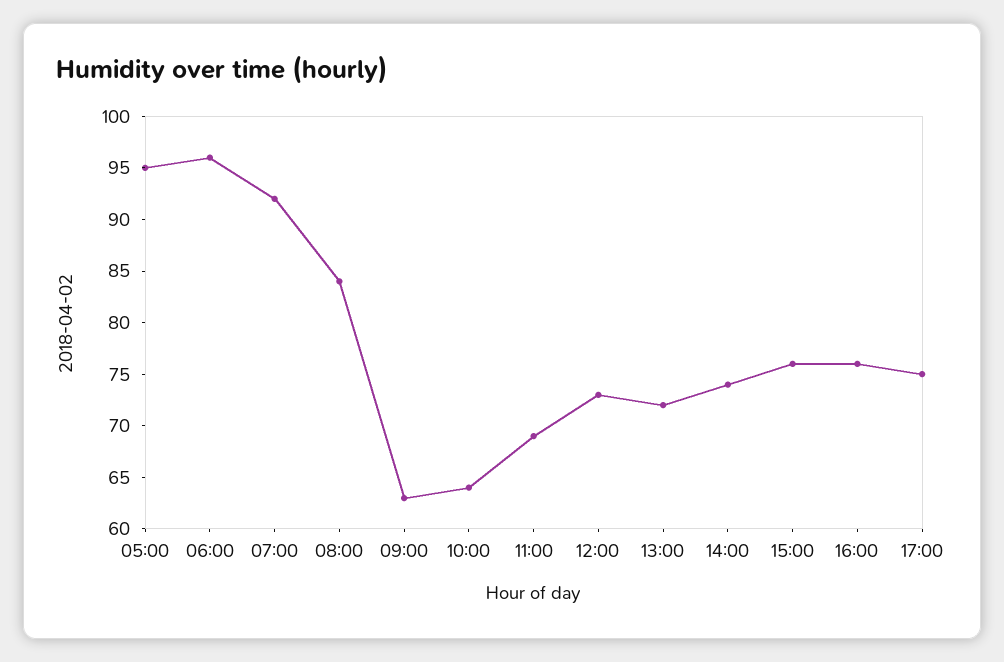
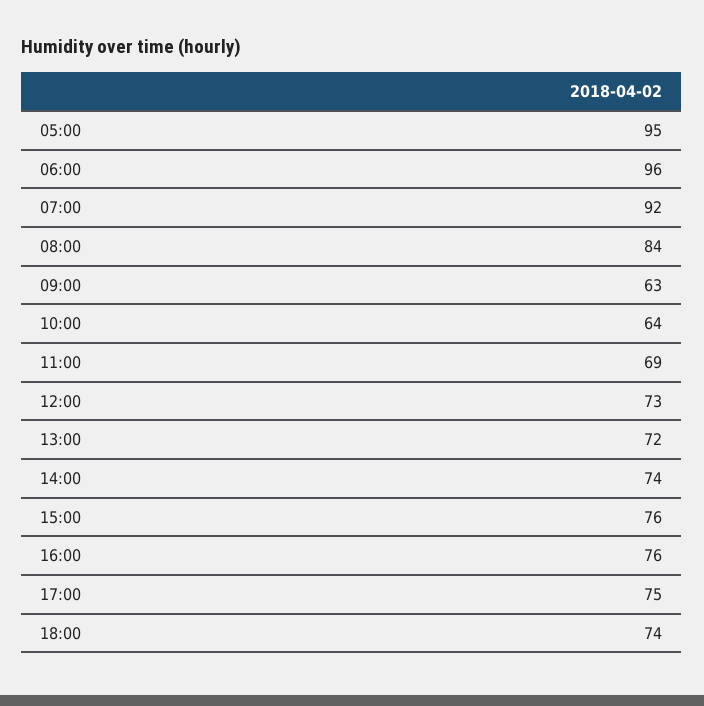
18:00: none -> 74

